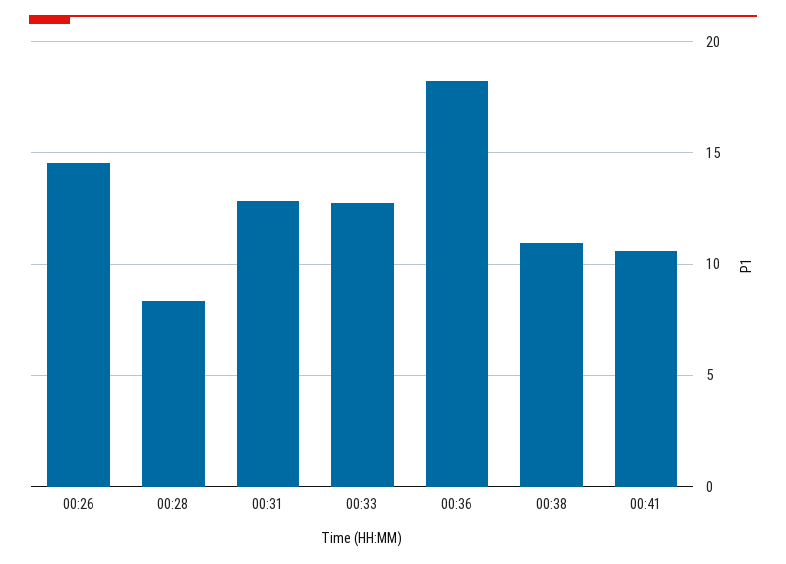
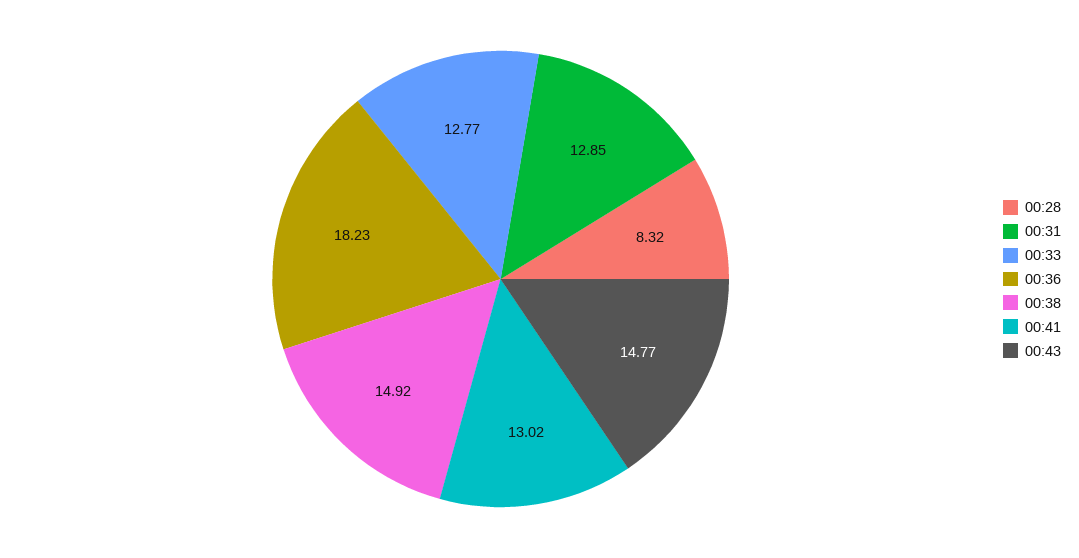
00:26: 14.5 -> none
00:38: 11 -> 14.92
00:41: 10.5 -> 13.02
00:43: none -> 14.77

